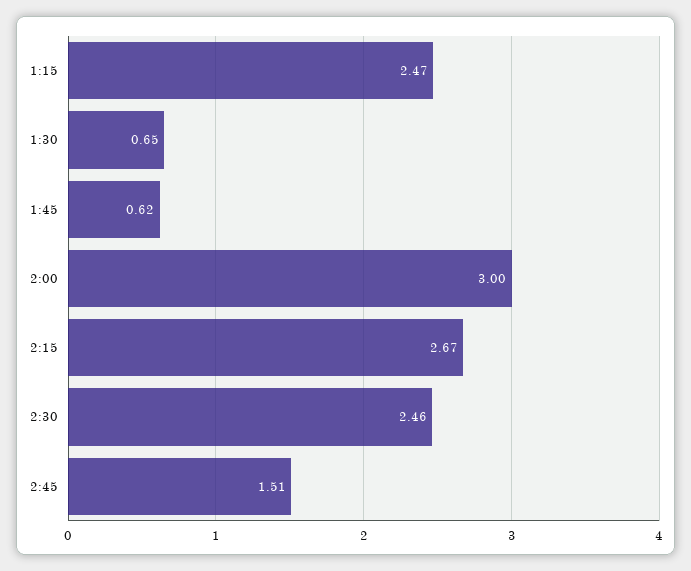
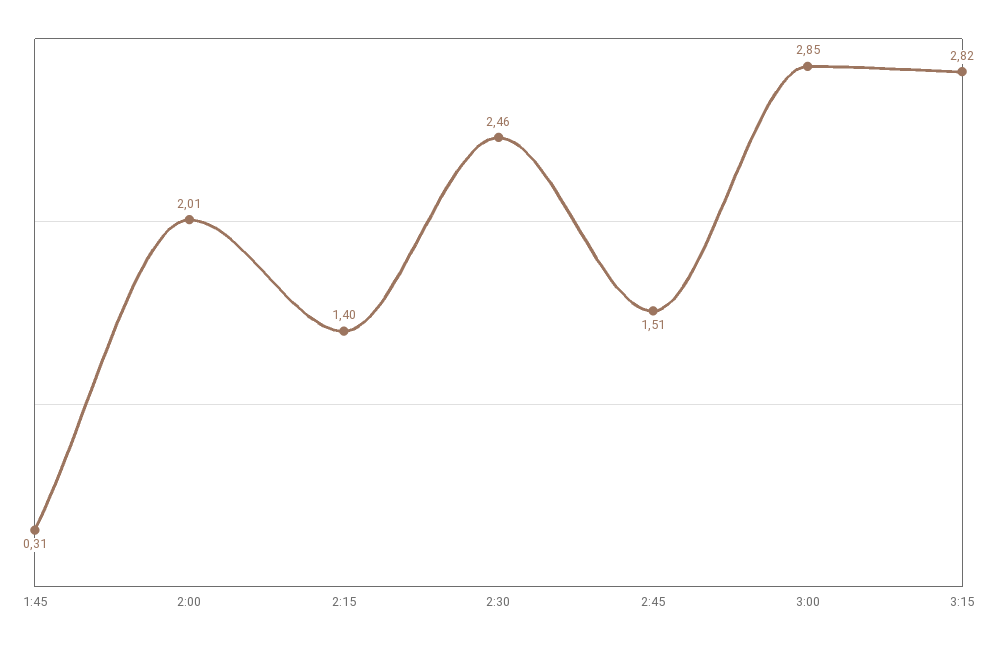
1:15: 2.47 -> none
1:30: 0.65 -> none
1:45: 0.62 -> 0.31
2:00: 3 -> 2.01
2:15: 2.67 -> 1.4
3:00: none -> 2.85
3:15: none -> 2.82

